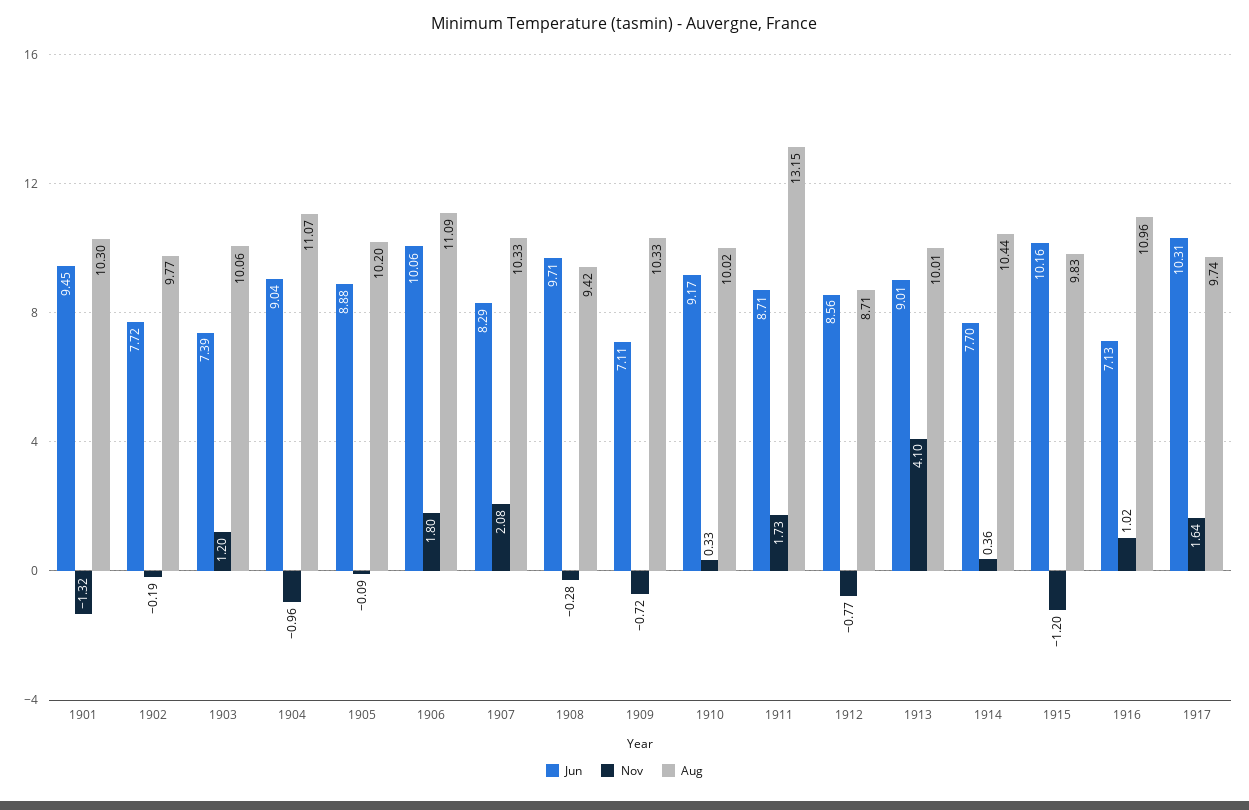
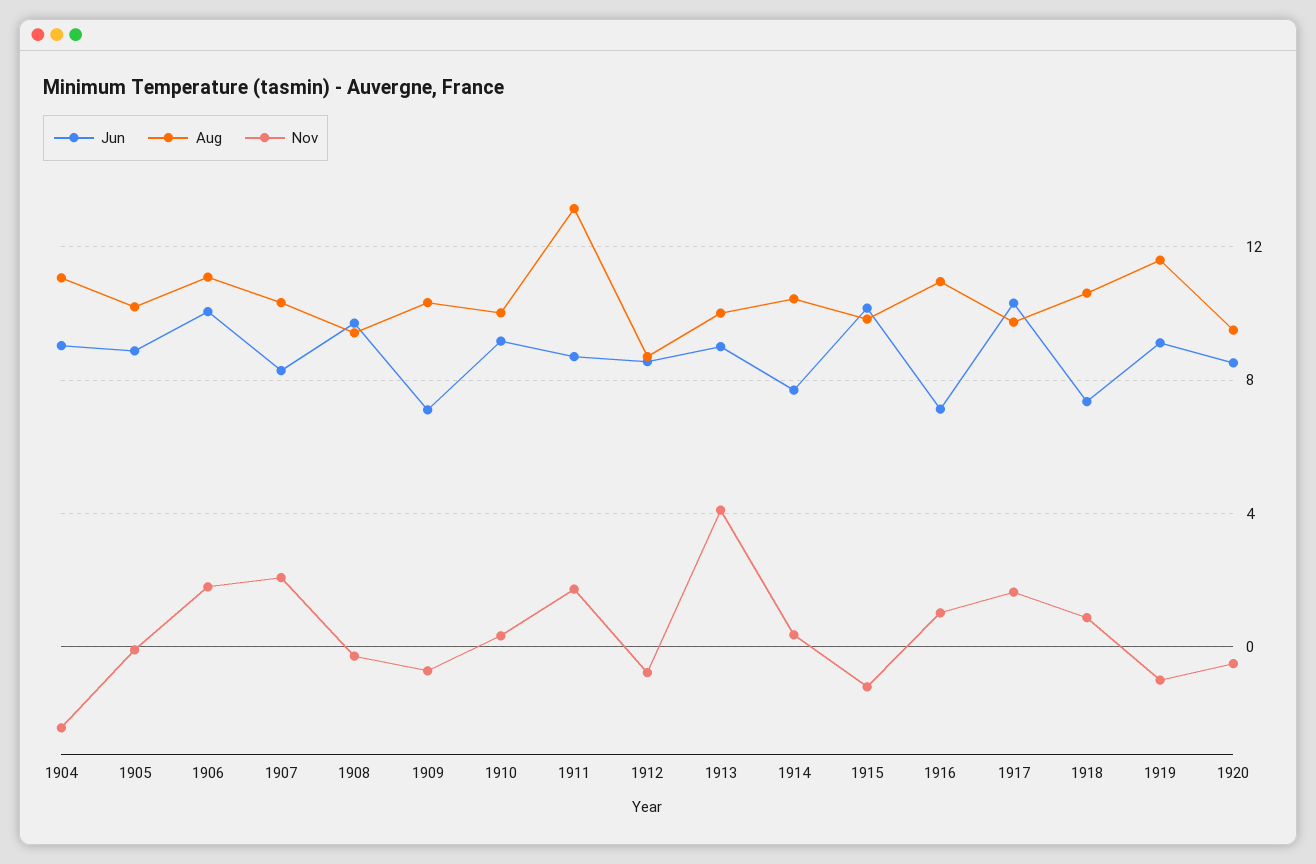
Jun, 1901: 9.45 -> none
Nov, 1901: -1.32 -> none
Aug, 1901: 10.3 -> none
Jun, 1902: 7.72 -> none
Nov, 1902: -0.19 -> none
Aug, 1902: 9.77 -> none
Jun, 1903: 7.39 -> none
Nov, 1903: 1.2 -> none
Aug, 1903: 10.06 -> none
Nov, 1904: -0.96 -> -2.5
Jun, 1918: none -> 7.5
Aug, 1918: none -> 10.5
Nov, 1918: none -> 1
Jun, 1919: none -> 9
Aug, 1919: none -> 11.5
Nov, 1919: none -> -1
Jun, 1920: none -> 8.5
Aug, 1920: none -> 9.5
Nov, 1920: none -> -0.5

